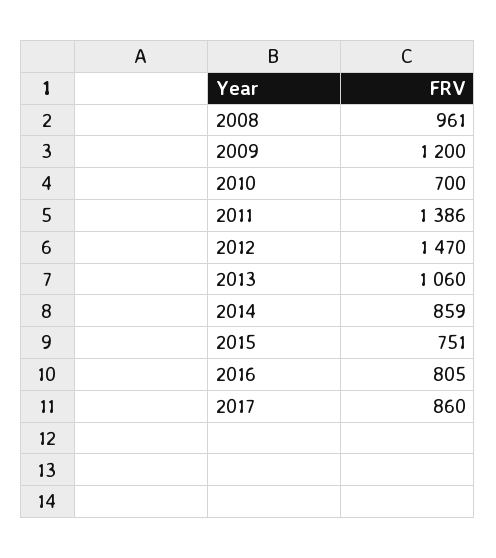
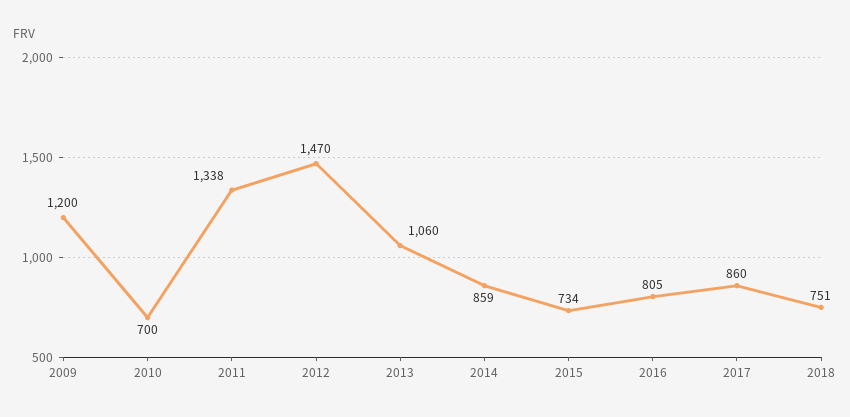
2008: 961 -> none
2011: 1386 -> 1338
2015: 751 -> 734
2018: none -> 751

